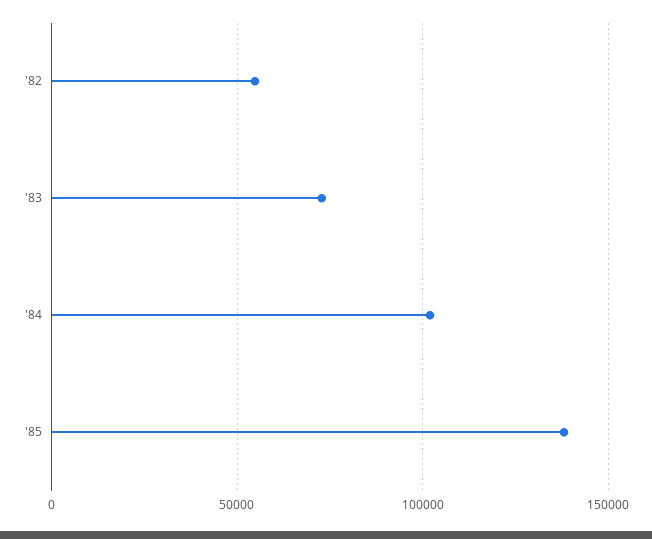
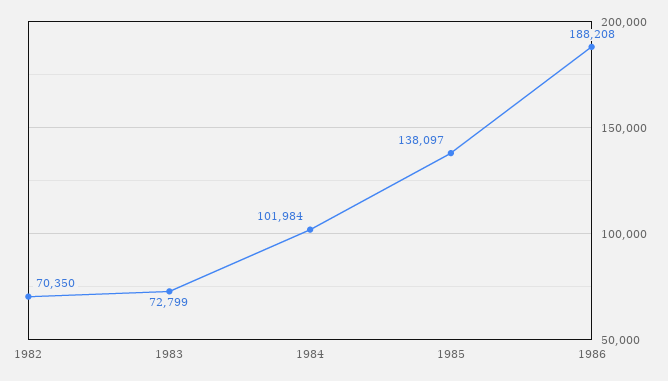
'82: 55000 -> 70350
1986: none -> 188208

